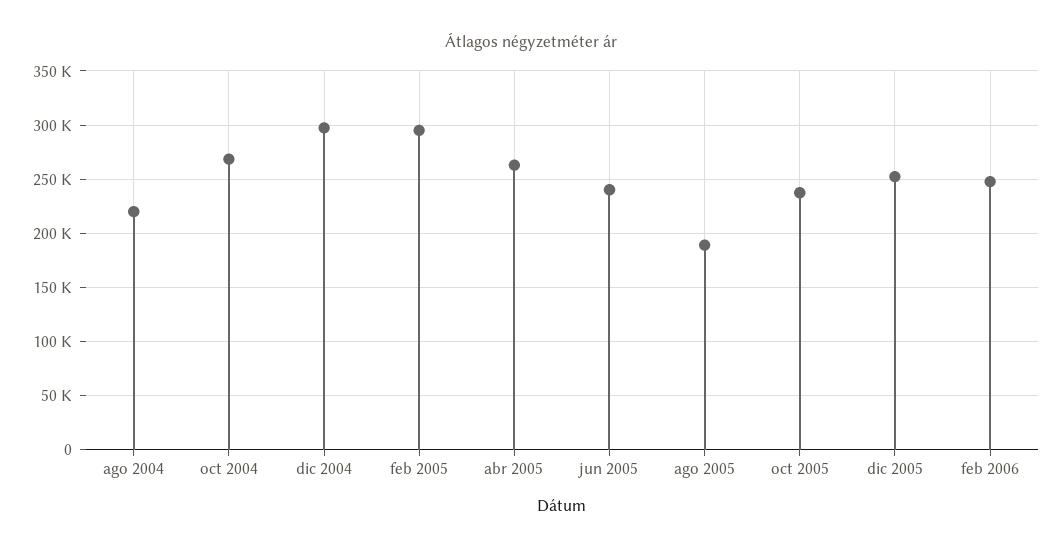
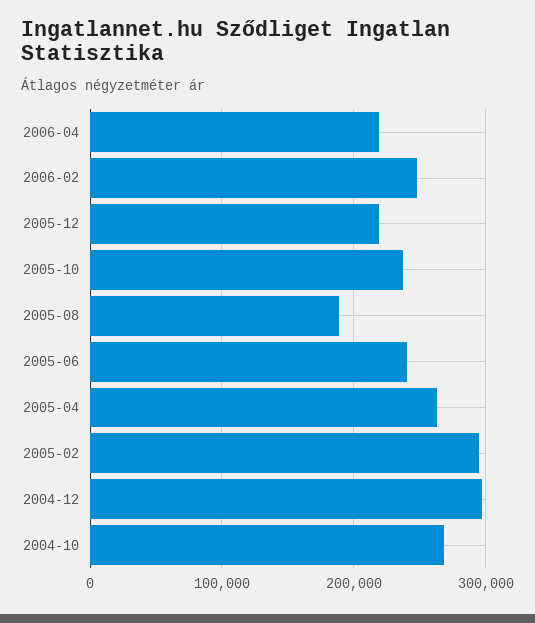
ago 2004: 220000 -> none
dic 2005: 250000 -> 220000
2006-04: none -> 220000

